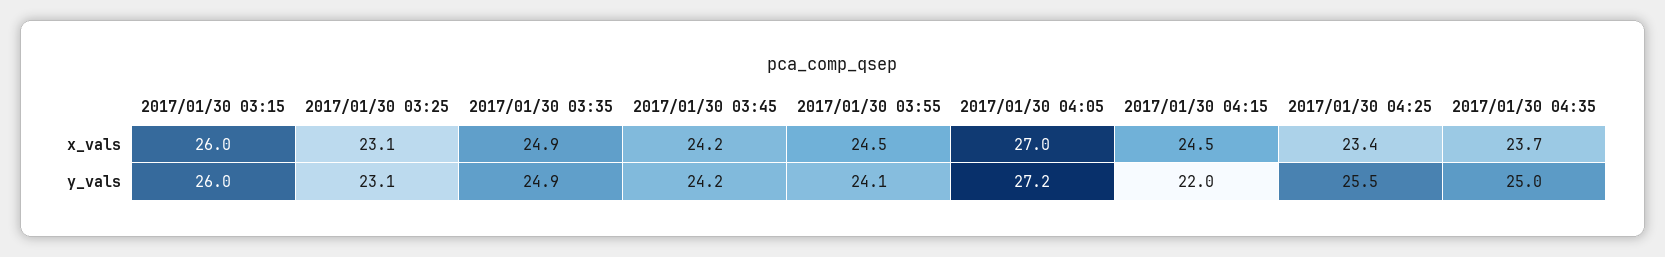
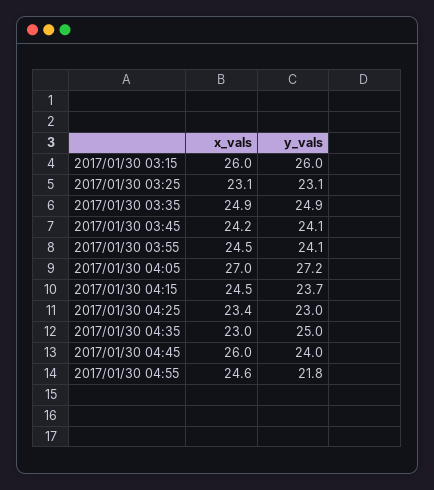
2017/01/30 04:35, x_vals: 23.7 -> 23
2017/01/30 03:45, y_vals: 24.2 -> 24.1
2017/01/30 04:15, y_vals: 22 -> 23.7
2017/01/30 04:25, y_vals: 25.5 -> 23
2017/01/30 04:45, x_vals: none -> 26
2017/01/30 04:45, y_vals: none -> 24
2017/01/30 04:55, x_vals: none -> 24.6
2017/01/30 04:55, y_vals: none -> 21.8

